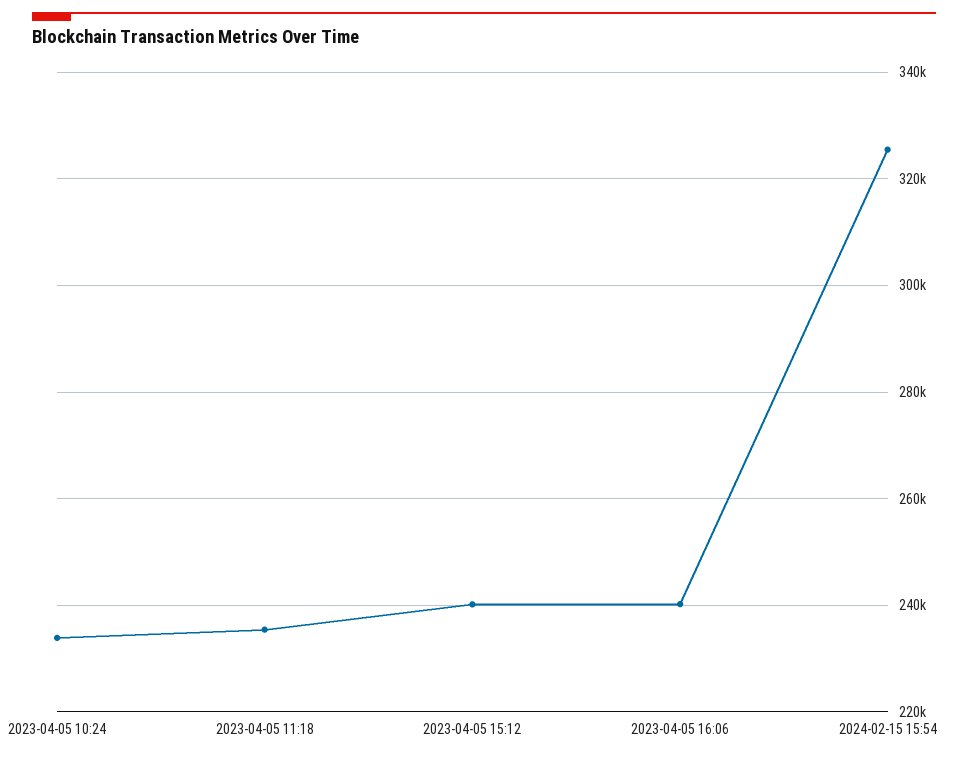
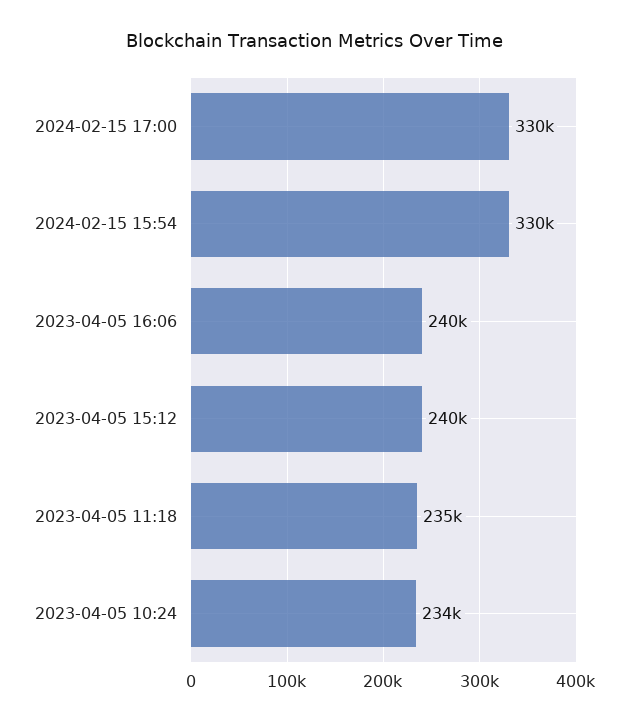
2024-02-15 15:54: 326000 -> 330000
2024-02-15 17:00: none -> 330000

